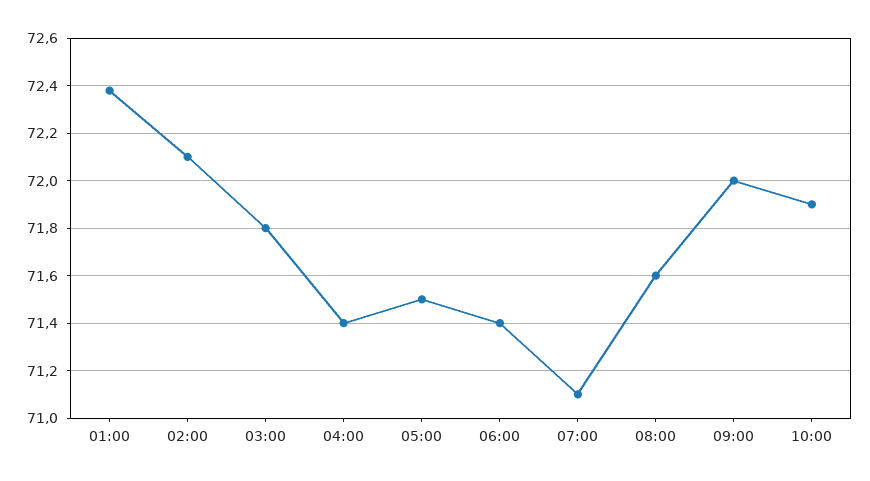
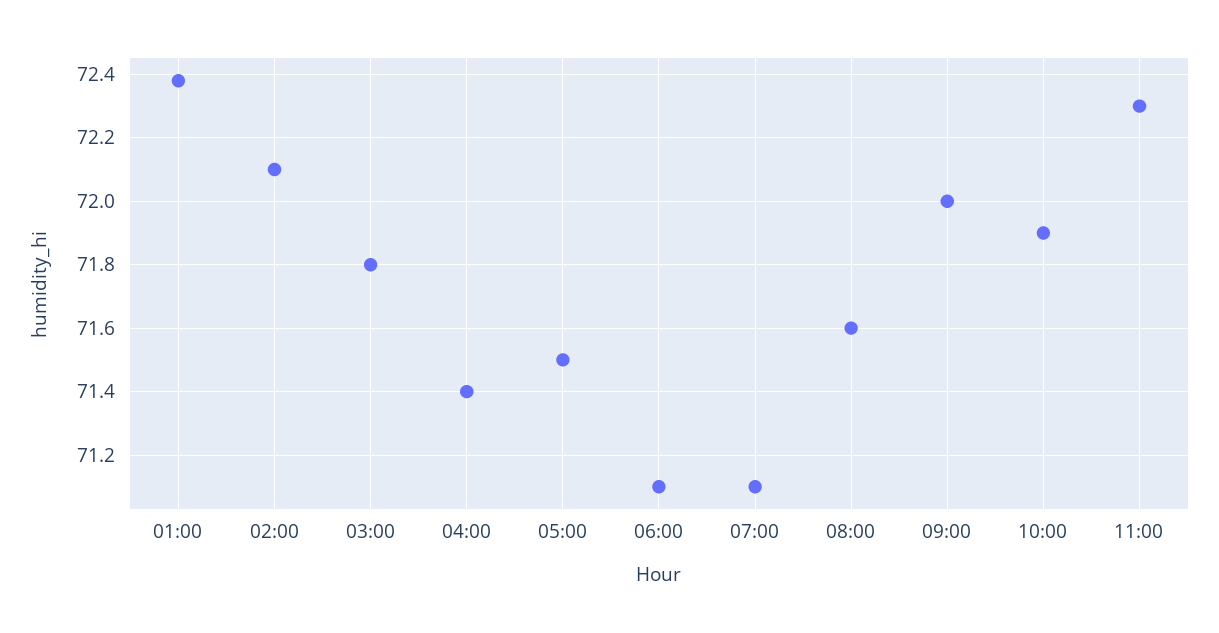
06:00: 71.4 -> 71.1
11:00: none -> 72.3

